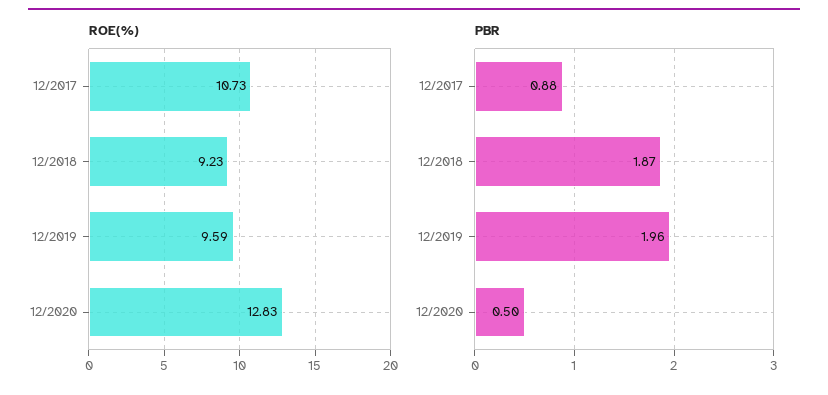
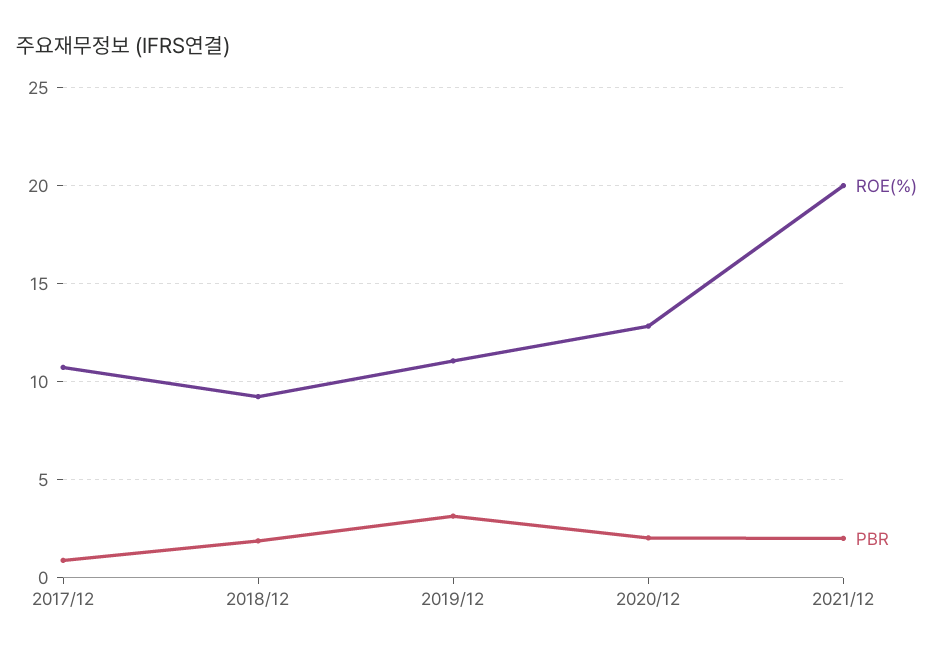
ROE(%), 12/2019: 9.59 -> 11
PBR, 12/2019: 1.96 -> 3
PBR, 12/2020: 0.5 -> 2
ROE(%), 2021/12: none -> 20
PBR, 2021/12: none -> 2

